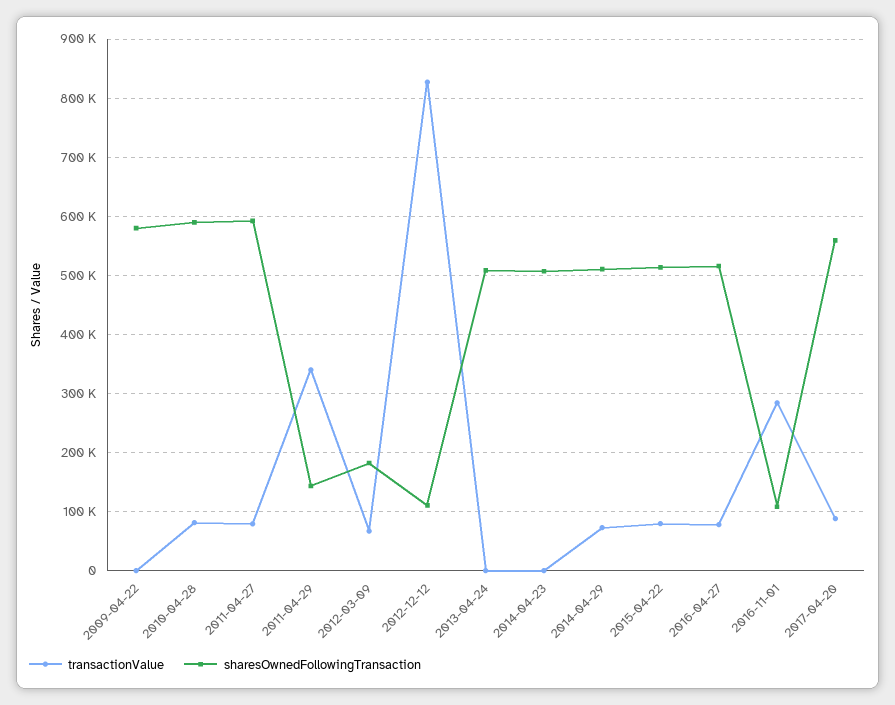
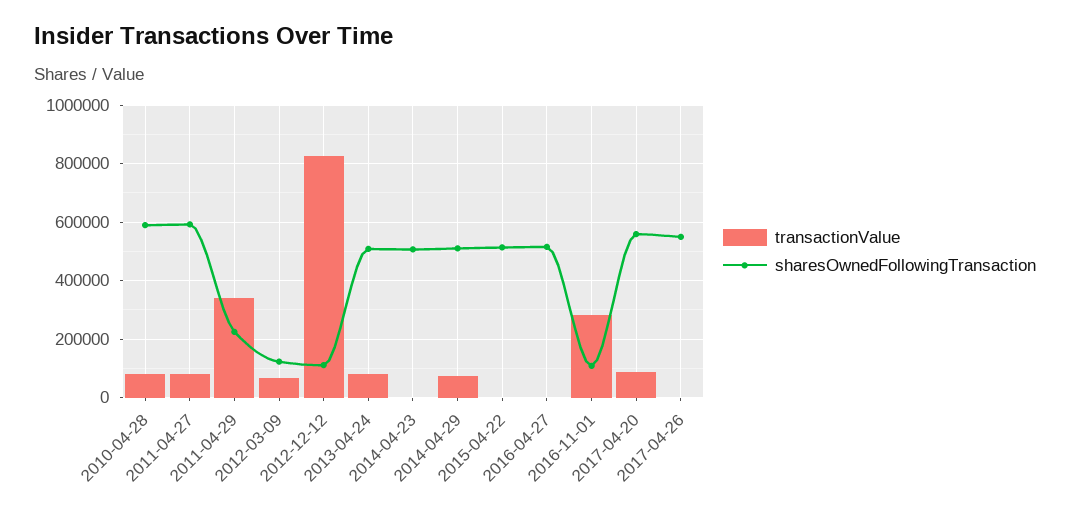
transactionValue, 2009-04-22: 0 -> none
sharesOwnedFollowingTransaction, 2009-04-22: 580000 -> none
sharesOwnedFollowingTransaction, 2011-04-29: 140000 -> 225000
sharesOwnedFollowingTransaction, 2012-03-09: 180000 -> 125000
transactionValue, 2013-04-24: 0 -> 75000
transactionValue, 2015-04-22: 80000 -> 0
transactionValue, 2016-04-27: 80000 -> 0
transactionValue, 2017-04-26: none -> 0
sharesOwnedFollowingTransaction, 2017-04-26: none -> 550000

